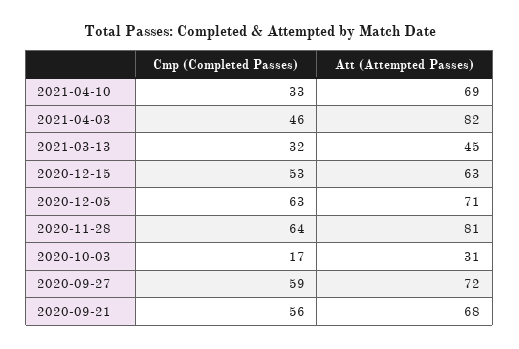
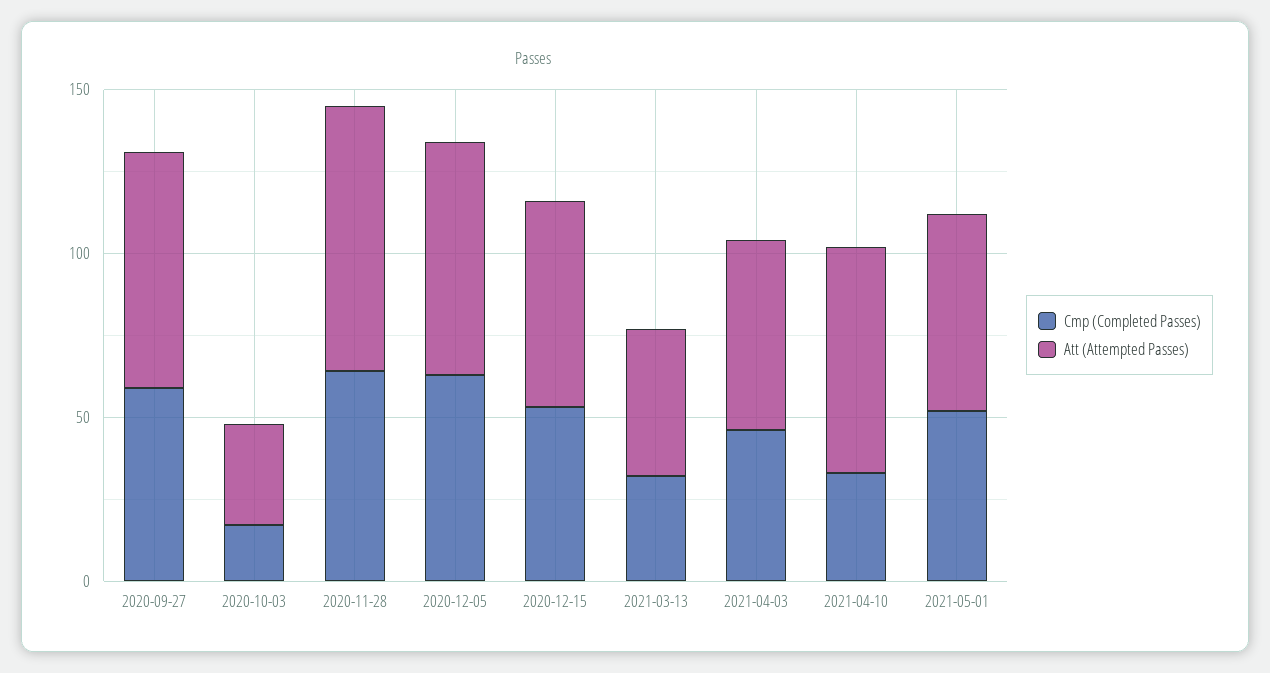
Att (Attempted Passes), 2021-04-03: 82 -> 60
Cmp (Completed Passes), 2020-09-21: 56 -> none
Att (Attempted Passes), 2020-09-21: 68 -> none
Cmp (Completed Passes), 2021-05-01: none -> 50
Att (Attempted Passes), 2021-05-01: none -> 60

